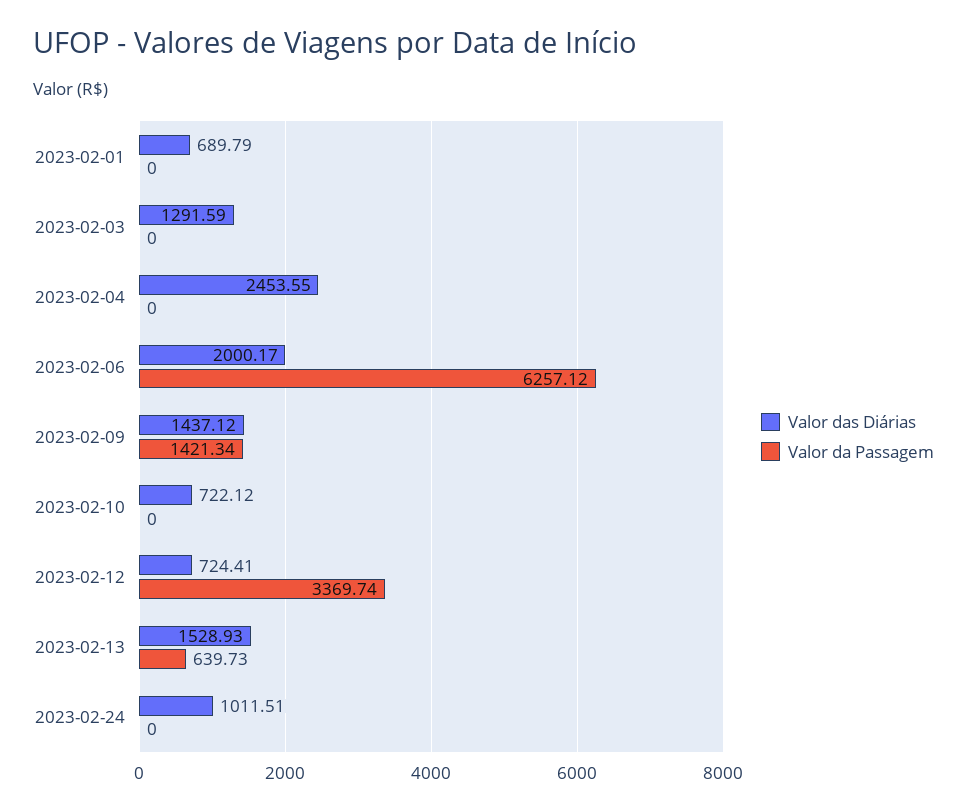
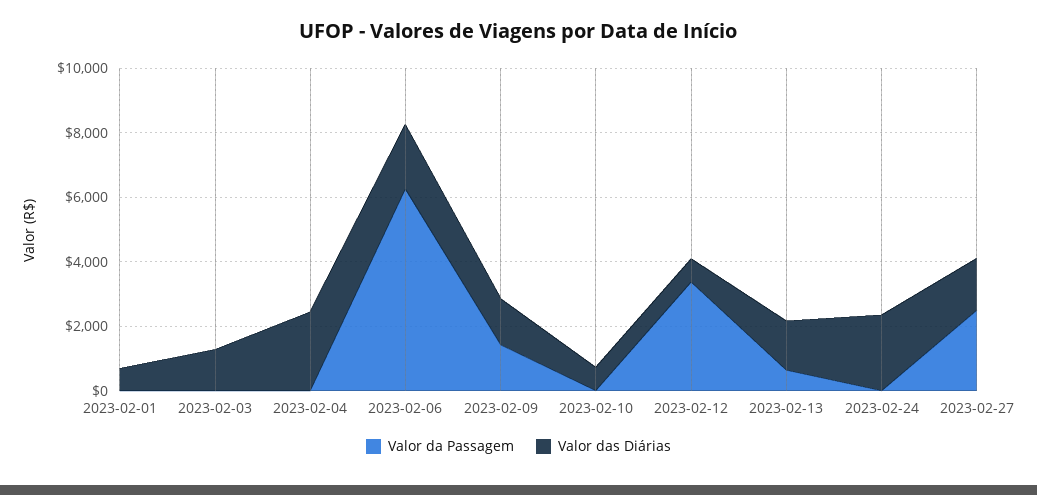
Valor das Diárias, 2023-02-24: 1011.51 -> 2500
Valor da Passagem, 2023-02-27: none -> 2500
Valor das Diárias, 2023-02-27: none -> 1500

